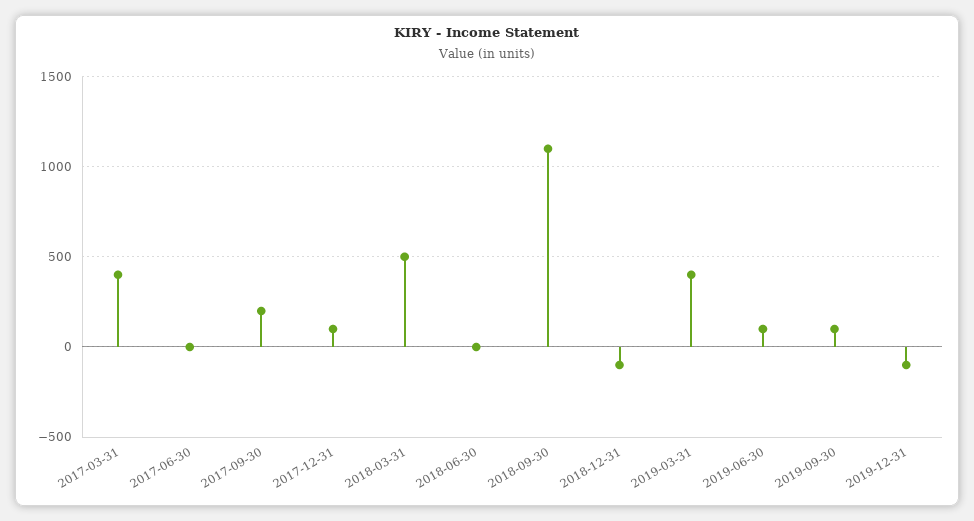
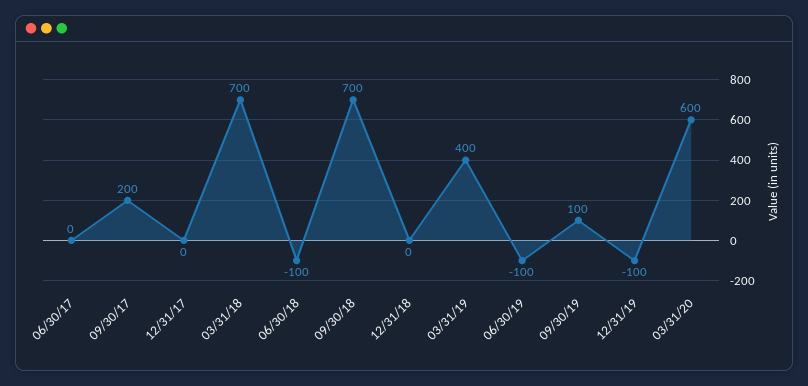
2017-03-31: 400 -> none
2017-12-31: 100 -> 0
2018-03-31: 500 -> 700
2018-06-30: 0 -> -100
2018-09-30: 1100 -> 700
2018-12-31: -100 -> 0
2019-06-30: 100 -> -100
03/31/20: none -> 600

